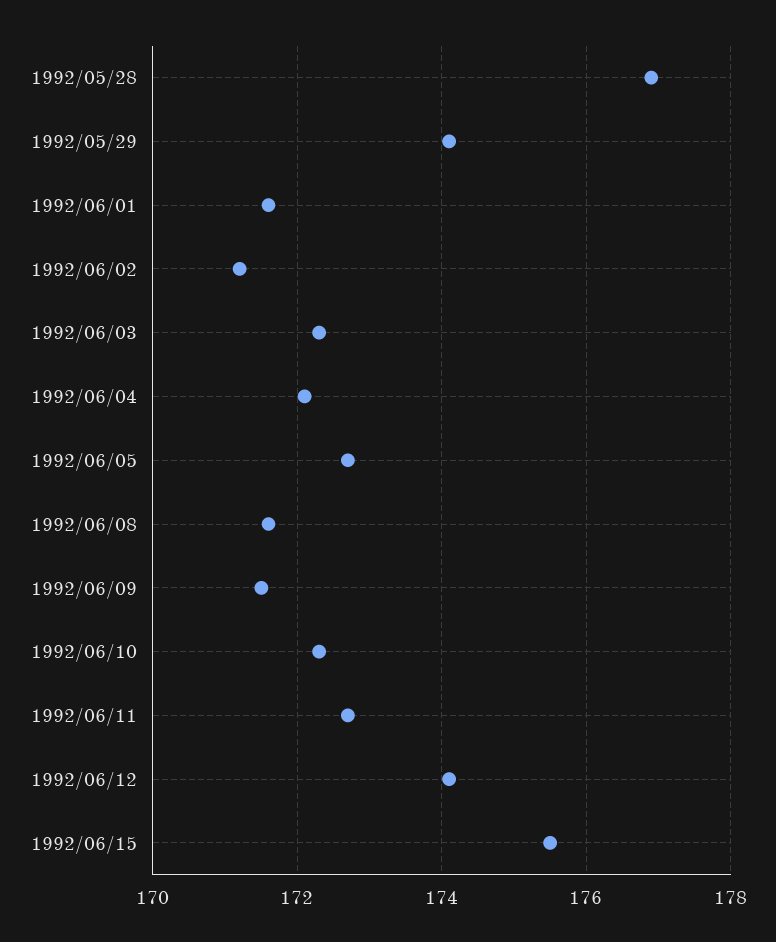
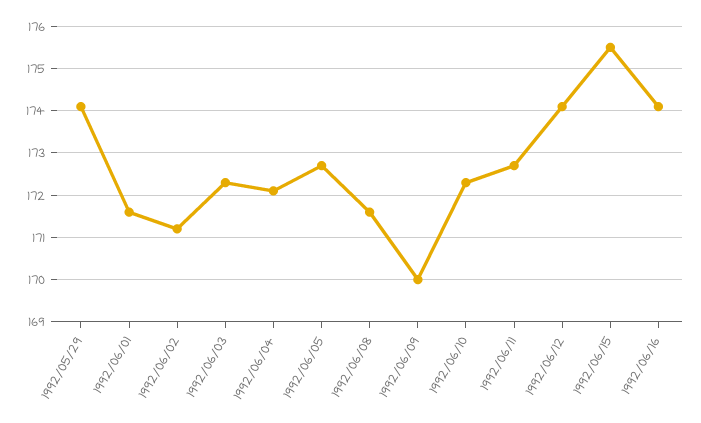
1992/05/28: 177 -> none
1992/06/09: 171.5 -> 170
1992/06/16: none -> 174

